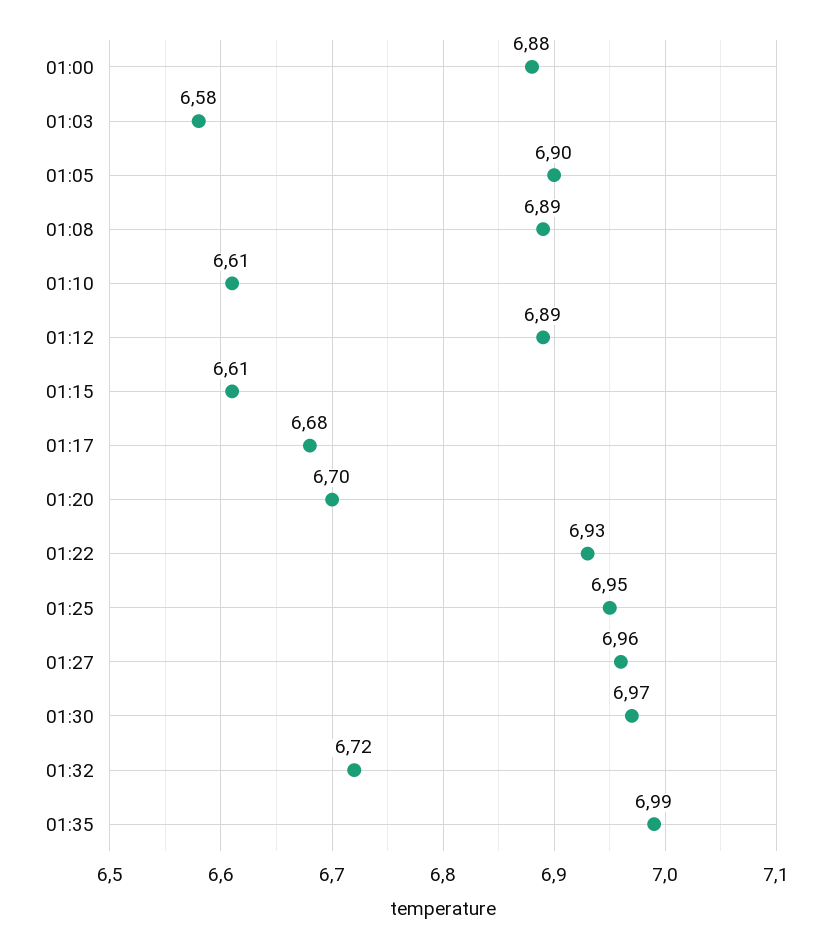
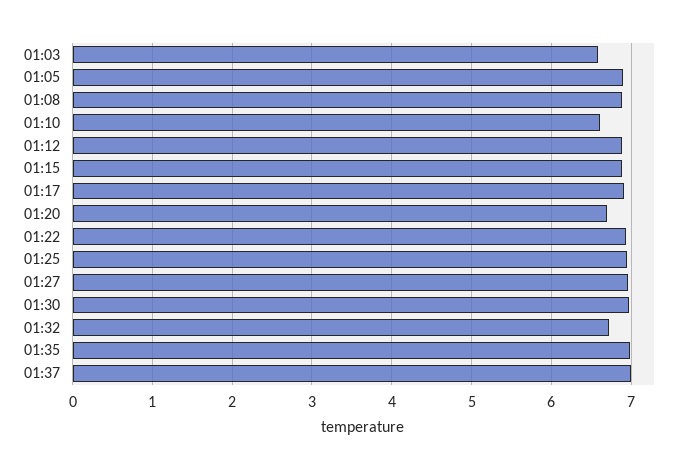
01:00: 6.88 -> none
01:15: 6.61 -> 6.9
01:17: 6.68 -> 6.9
01:37: none -> 7

